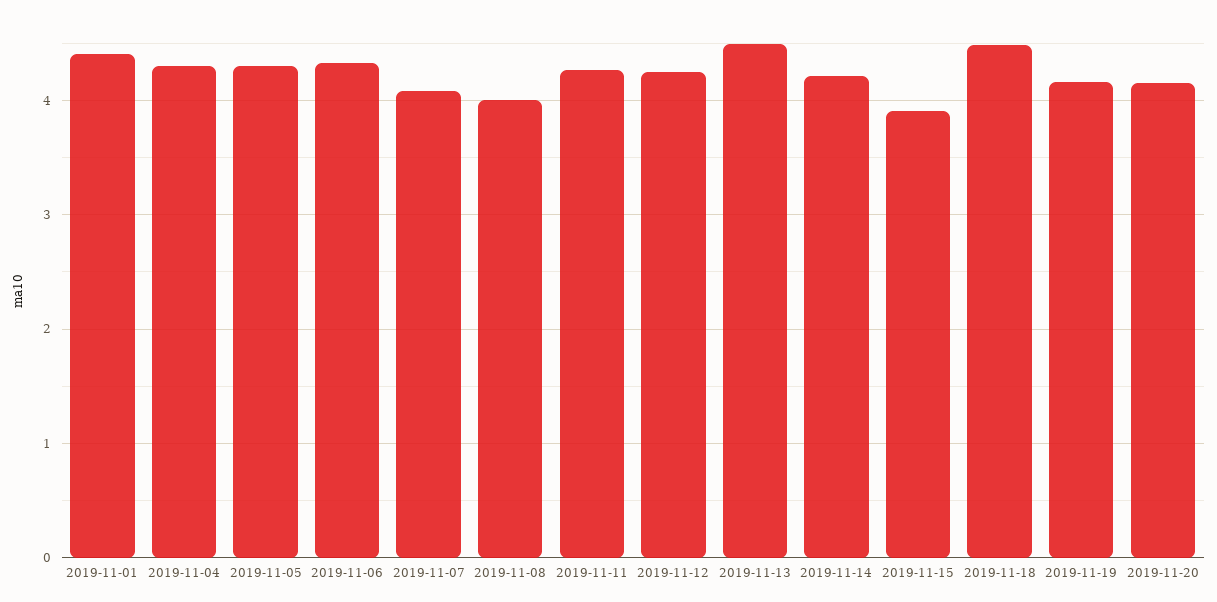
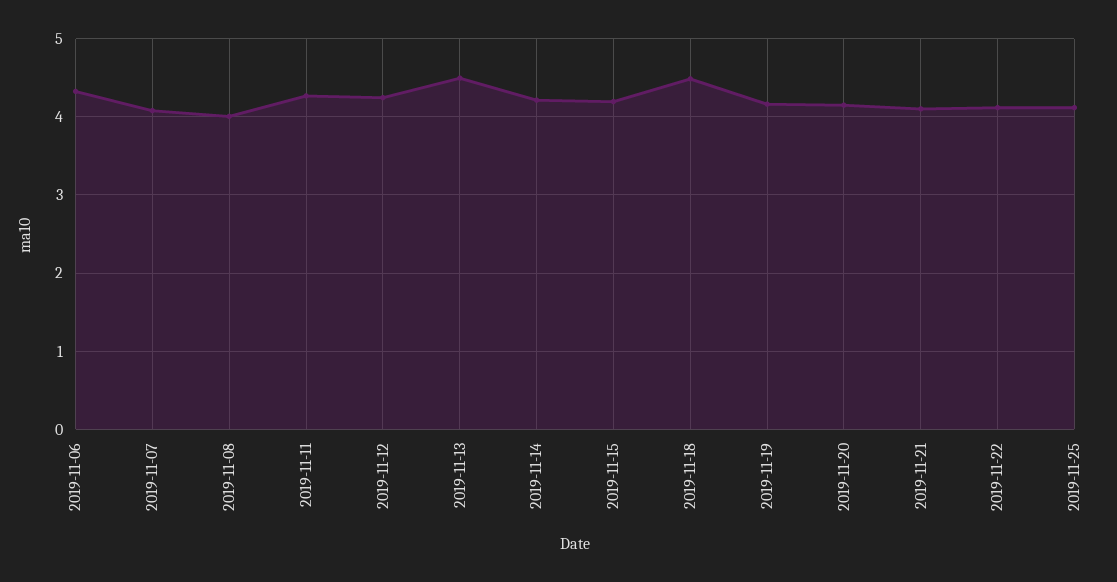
2019-11-01: 4.4 -> none
2019-11-04: 4.3 -> none
2019-11-05: 4.3 -> none
2019-11-15: 3.9 -> 4.2
2019-11-21: none -> 4.1
2019-11-22: none -> 4.1
2019-11-25: none -> 4.1

